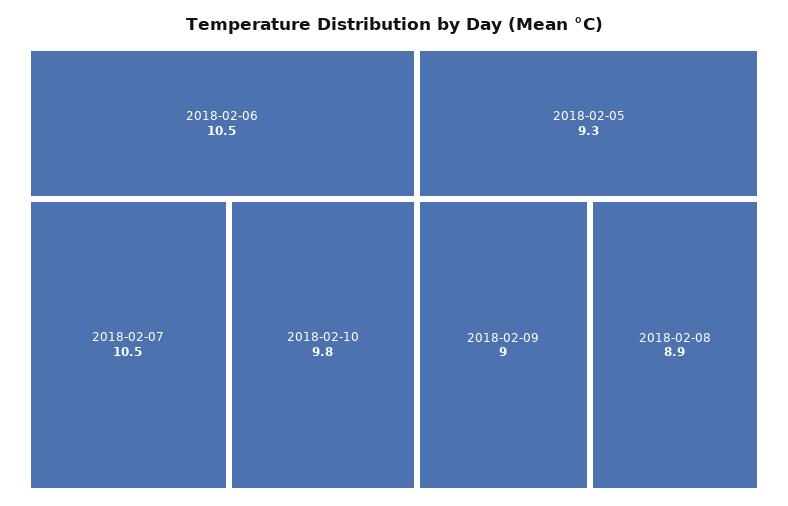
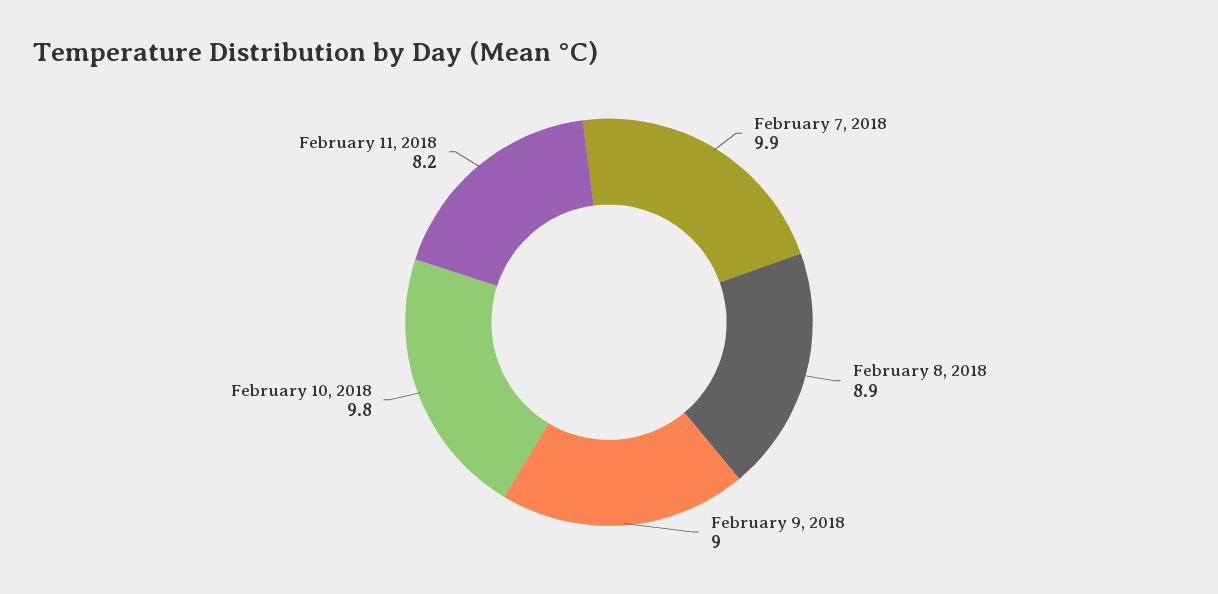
2018-02-06: 10.5 -> none
2018-02-07: 10.5 -> 9.9
2018-02-05: 9.3 -> none
February 11, 2018: none -> 8.2

